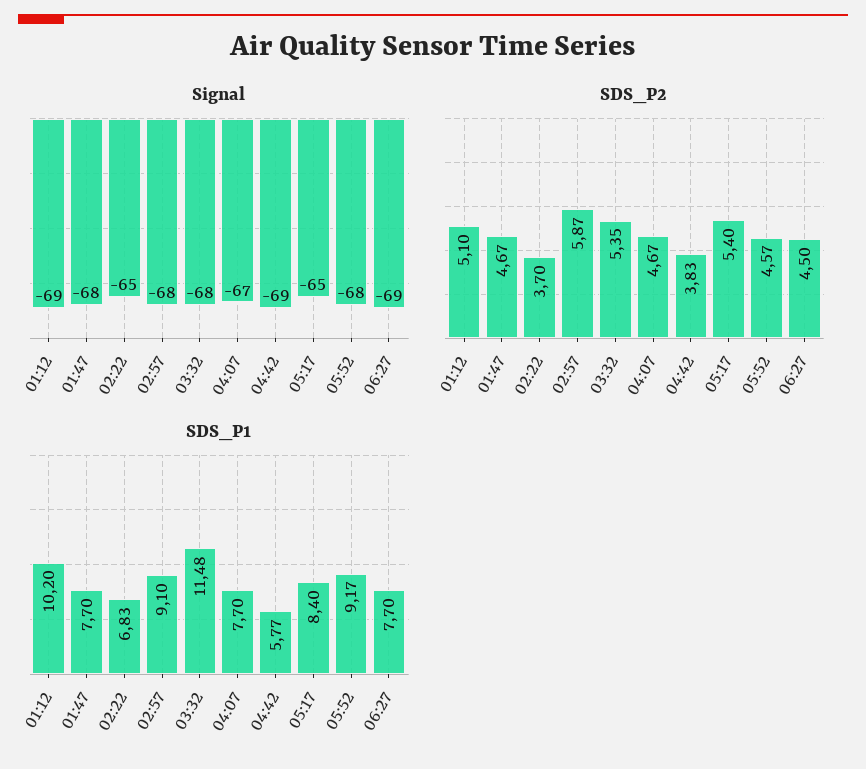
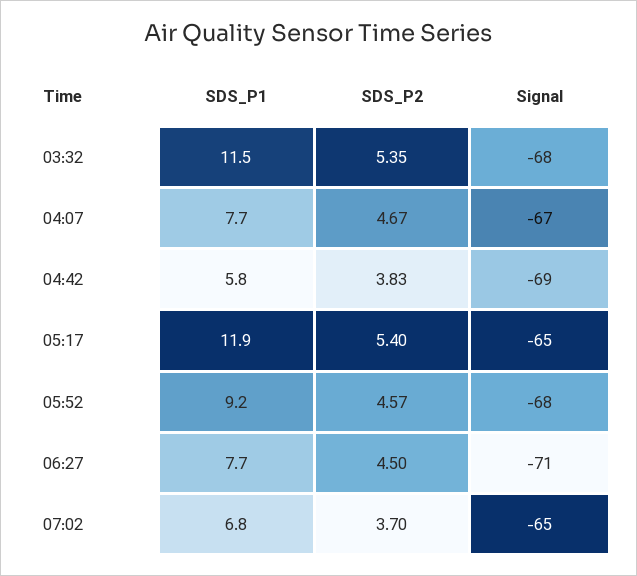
Signal, 01:12: -69 -> none
Signal, 01:47: -68 -> none
Signal, 02:22: -65 -> none
Signal, 02:57: -68 -> none
Signal, 06:27: -69 -> -71
SDS_P2, 01:12: 5.1 -> none
SDS_P2, 01:47: 4.67 -> none
SDS_P2, 02:22: 3.7 -> none
SDS_P2, 02:57: 5.87 -> none
SDS_P1, 01:12: 10.2 -> none
SDS_P1, 01:47: 7.7 -> none
SDS_P1, 02:22: 6.83 -> none
SDS_P1, 02:57: 9.1 -> none
SDS_P1, 05:17: 8.4 -> 11.9
SDS_P1, 07:02: none -> 6.8
SDS_P2, 07:02: none -> 3.7
Signal, 07:02: none -> -65

